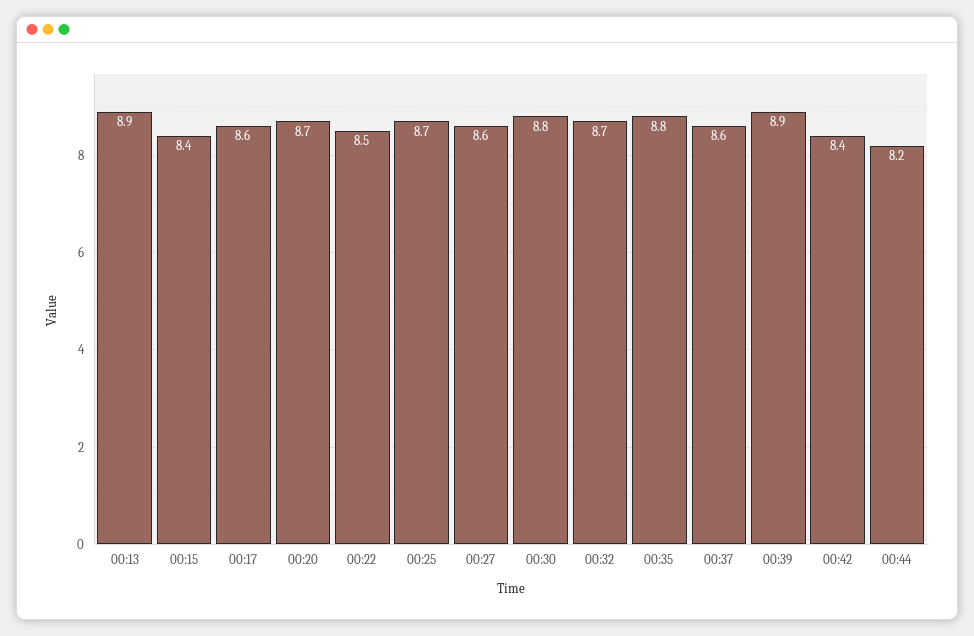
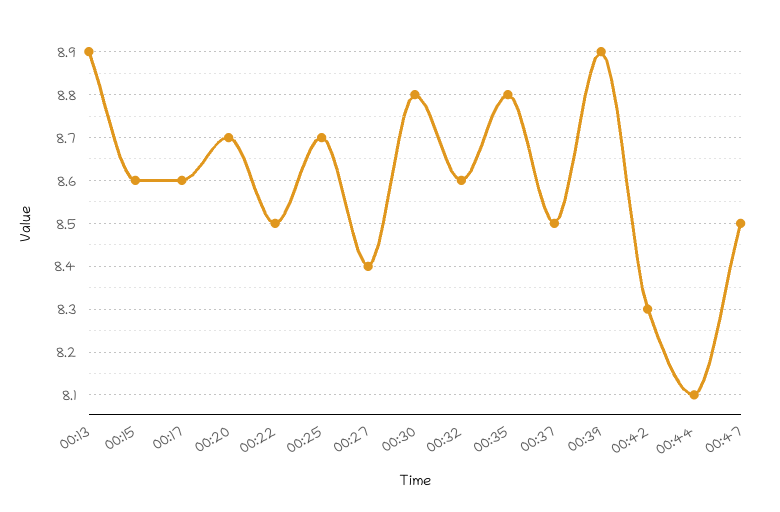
00:15: 8.4 -> 8.6
00:27: 8.6 -> 8.4
00:32: 8.7 -> 8.6
00:37: 8.6 -> 8.5
00:42: 8.4 -> 8.3
00:44: 8.2 -> 8.1
00:47: none -> 8.5

